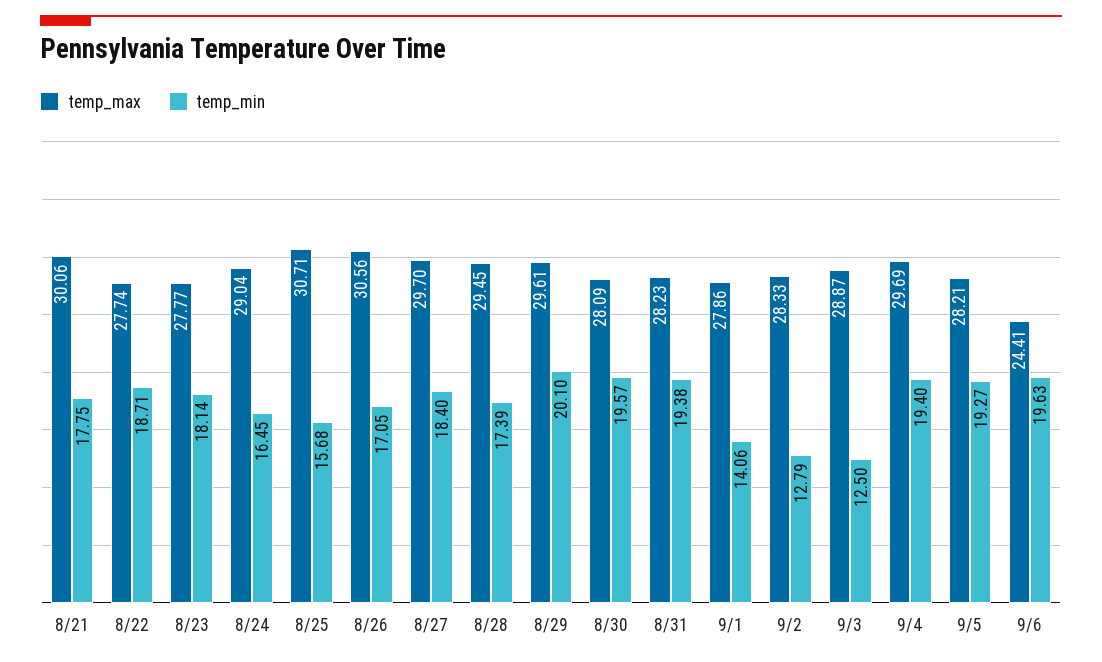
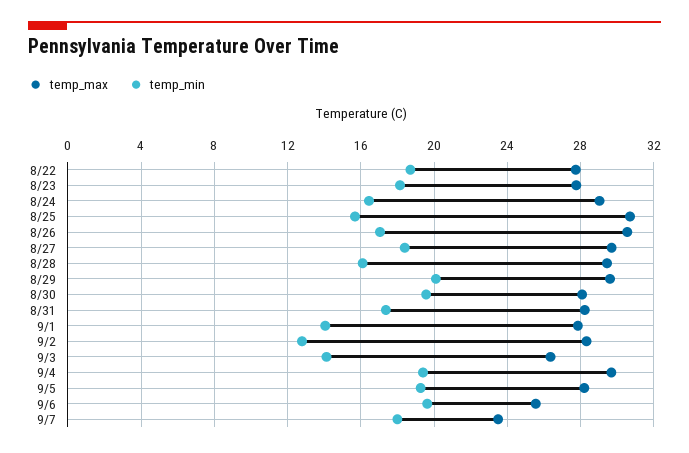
temp_max, 8/21: 30.06 -> none
temp_min, 8/21: 17.75 -> none
temp_min, 8/28: 17.39 -> 16
temp_min, 8/31: 19.38 -> 17.5
temp_max, 9/3: 28.87 -> 26.5
temp_min, 9/3: 12.5 -> 14
temp_max, 9/6: 24.41 -> 25.5
temp_max, 9/7: none -> 23.5
temp_min, 9/7: none -> 18

